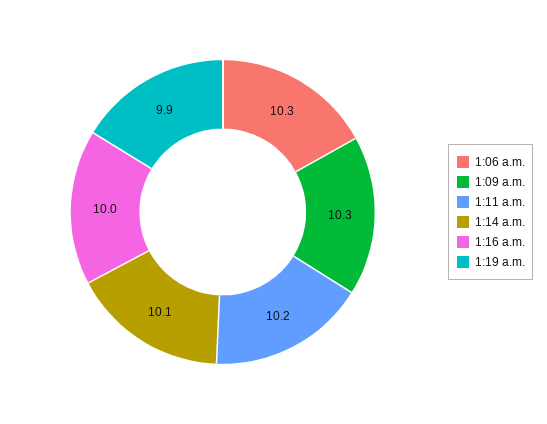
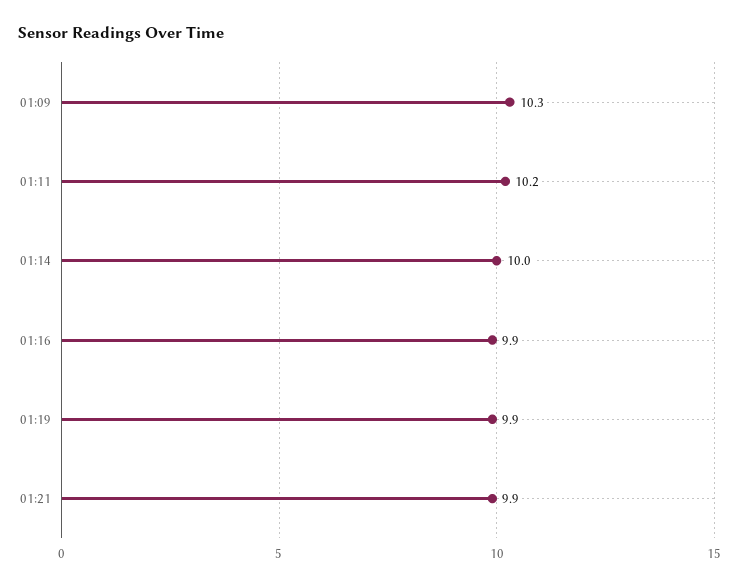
1:06 a.m.: 10.3 -> none
1:14 a.m.: 10.1 -> 10
1:16 a.m.: 10 -> 9.9
01:21: none -> 9.9

